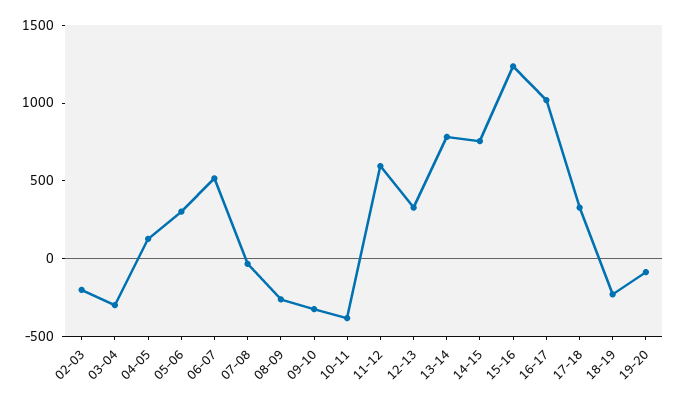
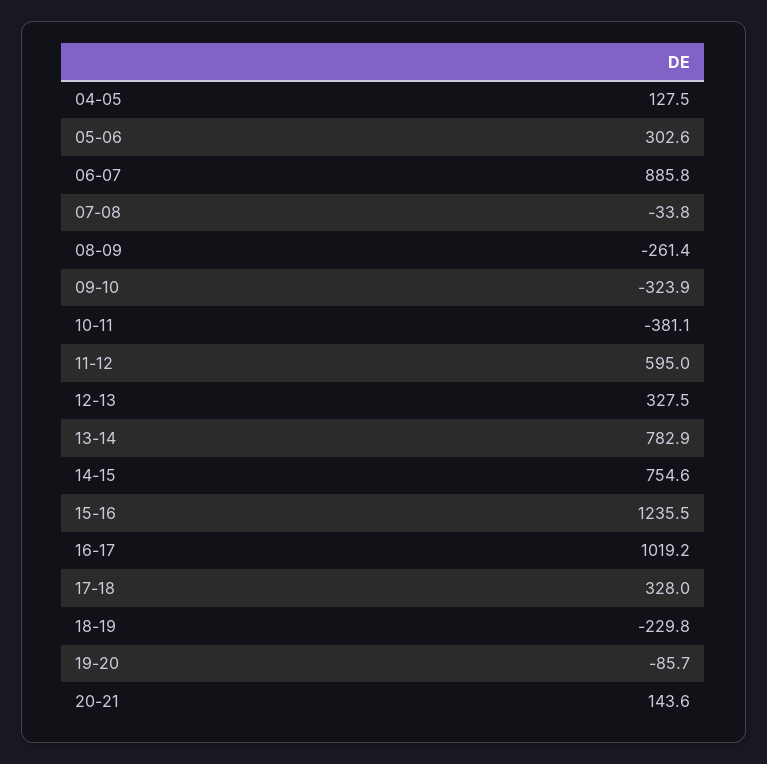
02-03: -200 -> none
03-04: -300 -> none
06-07: 500 -> 885.8
20-21: none -> 143.6

